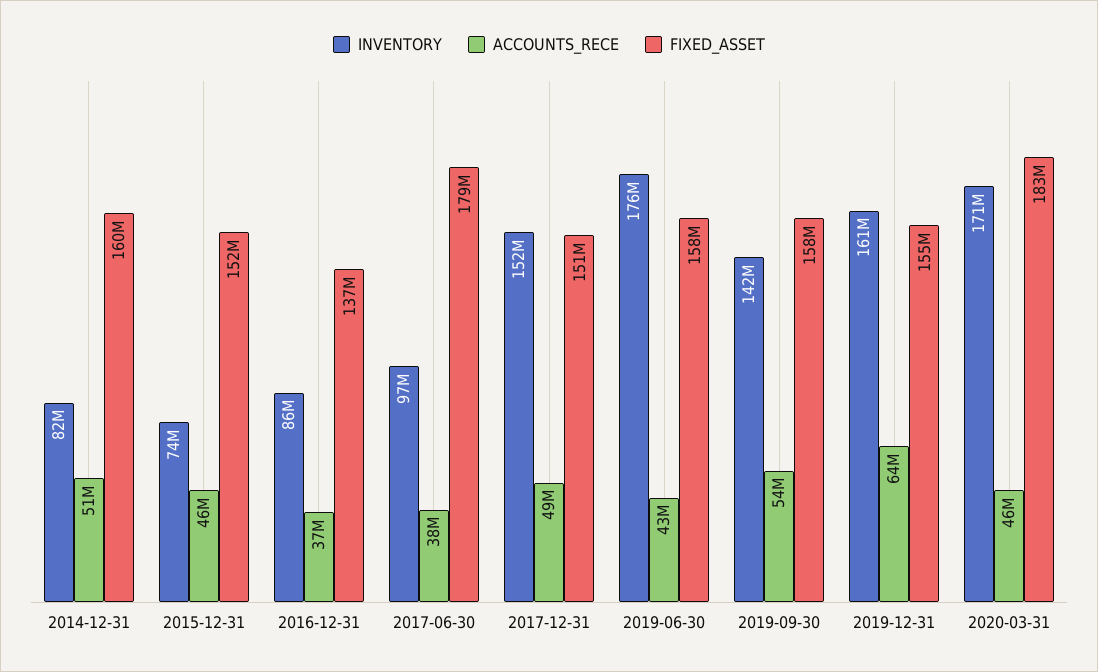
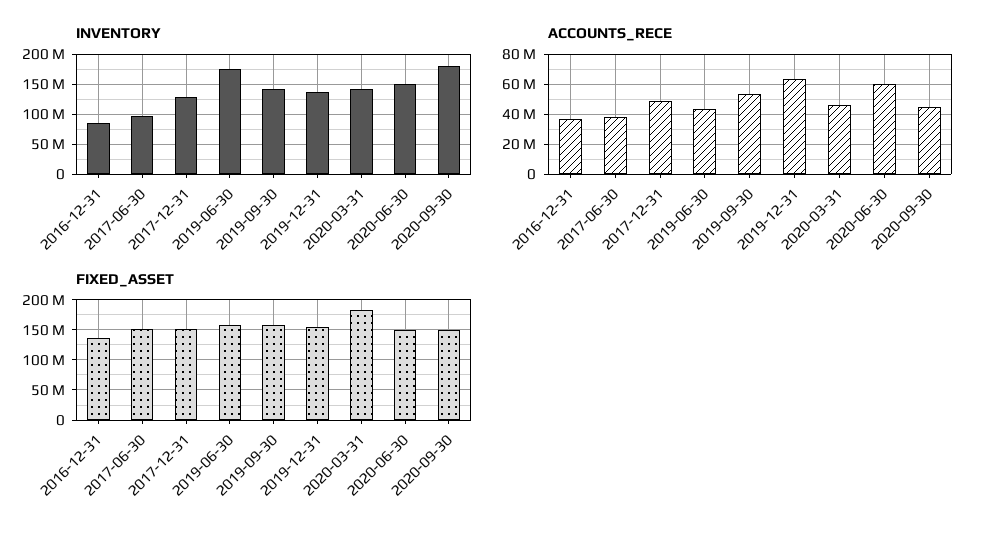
INVENTORY, 2014-12-31: 82000000 -> none
ACCOUNTS_RECE, 2014-12-31: 51000000 -> none
FIXED_ASSET, 2014-12-31: 160000000 -> none
INVENTORY, 2015-12-31: 74000000 -> none
ACCOUNTS_RECE, 2015-12-31: 46000000 -> none
FIXED_ASSET, 2015-12-31: 152000000 -> none
FIXED_ASSET, 2017-06-30: 179000000 -> 150000000
INVENTORY, 2017-12-31: 152000000 -> 130000000
INVENTORY, 2019-12-31: 161000000 -> 140000000
INVENTORY, 2020-03-31: 171000000 -> 140000000
INVENTORY, 2020-06-30: none -> 150000000
INVENTORY, 2020-09-30: none -> 180000000
ACCOUNTS_RECE, 2020-06-30: none -> 60000000
ACCOUNTS_RECE, 2020-09-30: none -> 45000000
FIXED_ASSET, 2020-06-30: none -> 150000000
FIXED_ASSET, 2020-09-30: none -> 150000000

